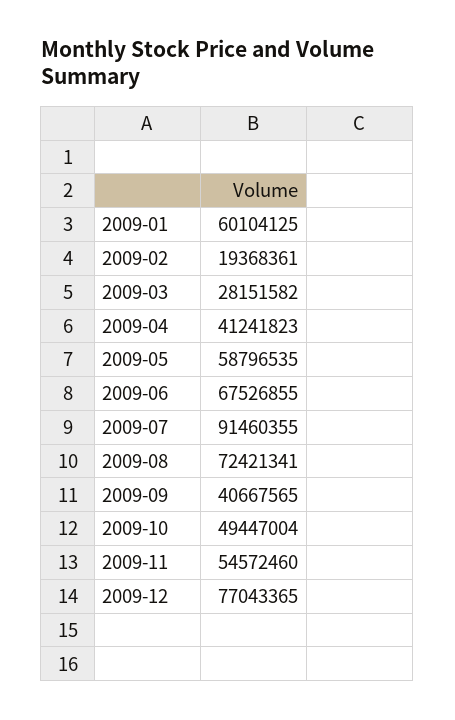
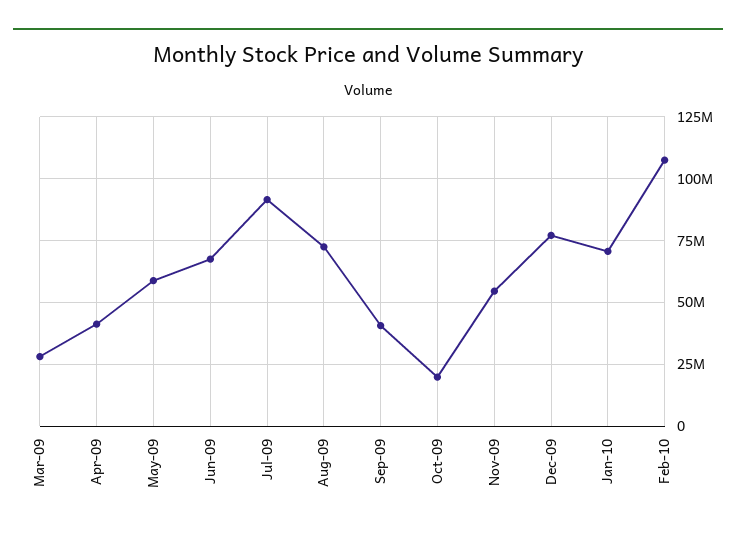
2009-01: 60104125 -> none
2009-02: 19368361 -> none
2009-10: 49447004 -> 20000000
Jan-10: none -> 70000000
Feb-10: none -> 107500000

